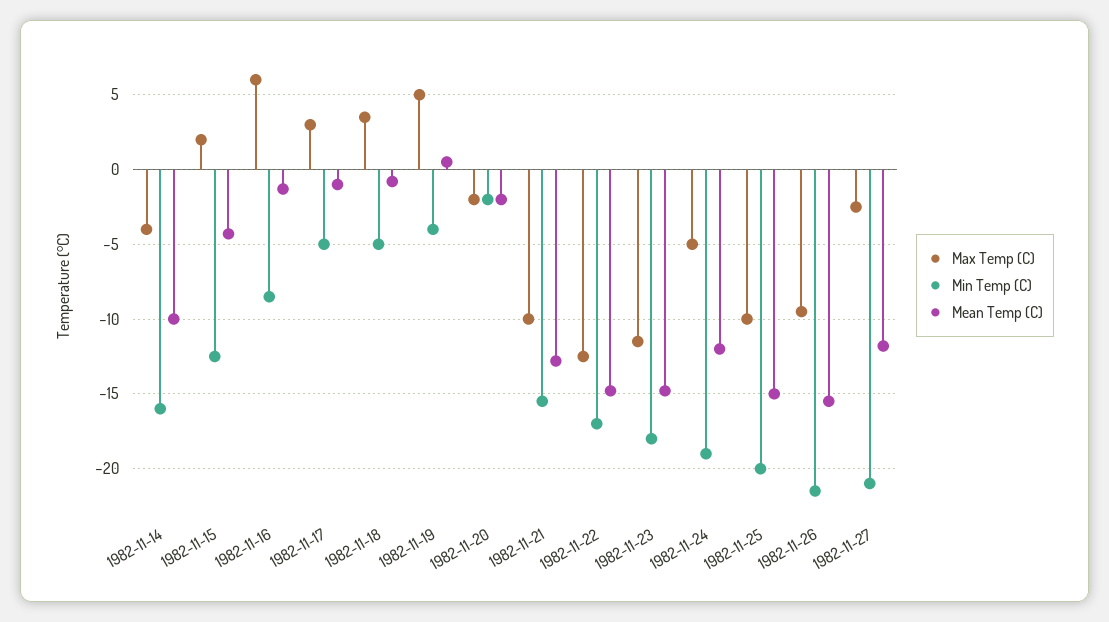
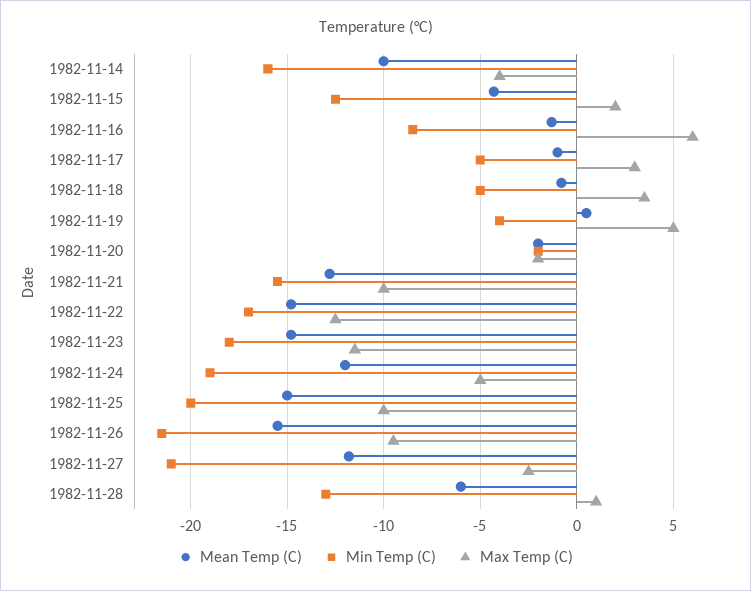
Mean Temp (C), 1982-11-28: none -> -6
Min Temp (C), 1982-11-28: none -> -13
Max Temp (C), 1982-11-28: none -> 1

